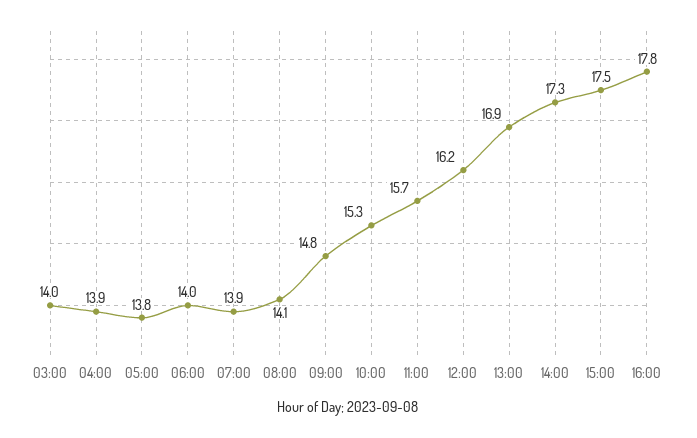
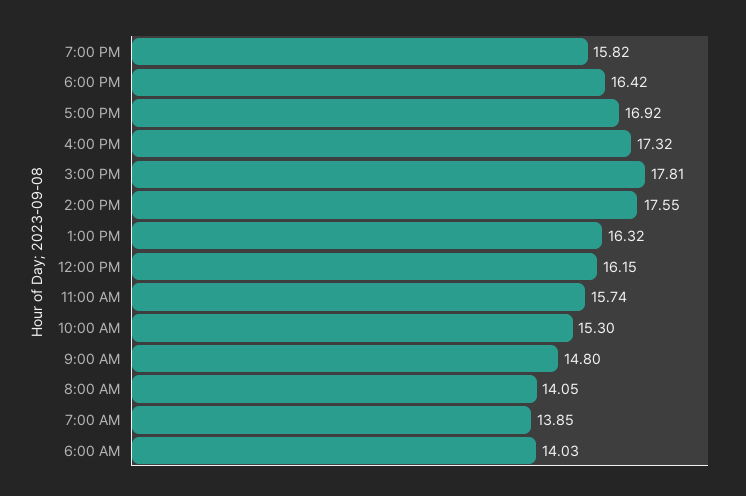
03:00: 14 -> none
04:00: 13.9 -> none
05:00: 13.8 -> none
13:00: 16.9 -> 16.32
14:00: 17.3 -> 17.55
15:00: 17.5 -> 17.81
16:00: 17.8 -> 17.32
7:00 PM: none -> 15.82
6:00 PM: none -> 16.42
5:00 PM: none -> 16.92

